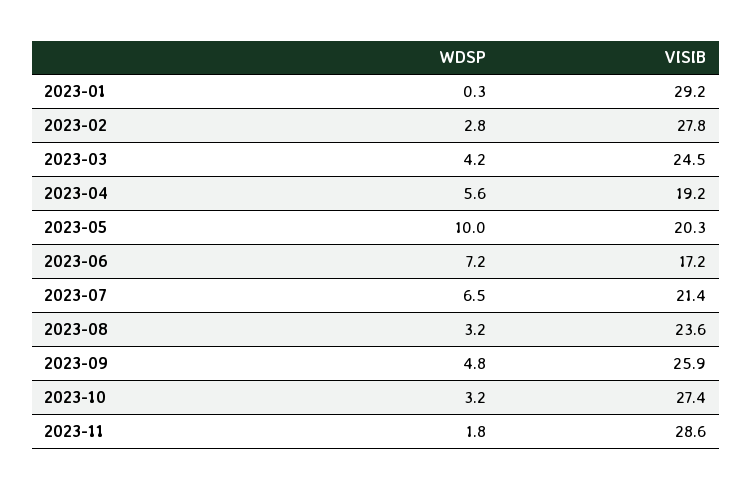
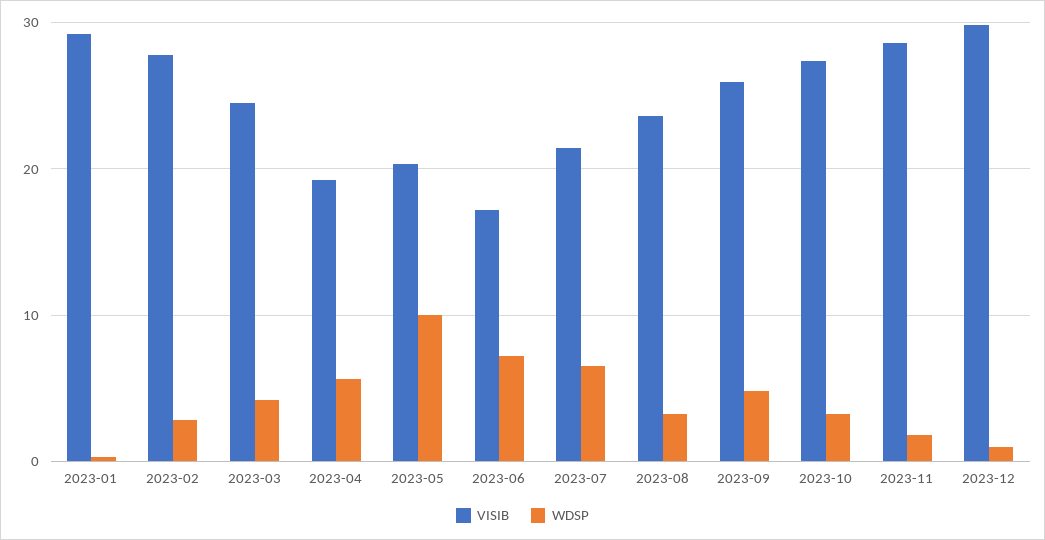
VISIB, 2023-12: none -> 30
WDSP, 2023-12: none -> 1

